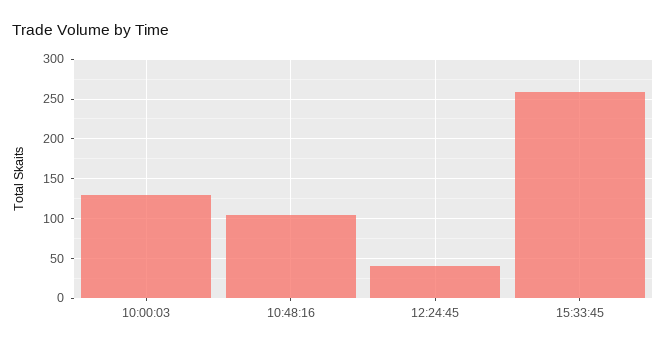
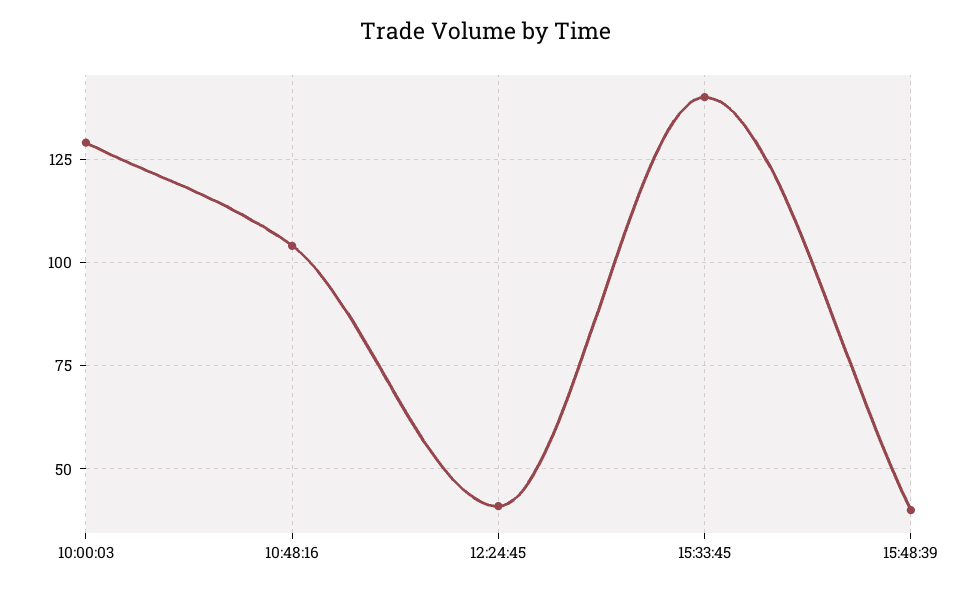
15:33:45: 260 -> 140
15:48:39: none -> 40

